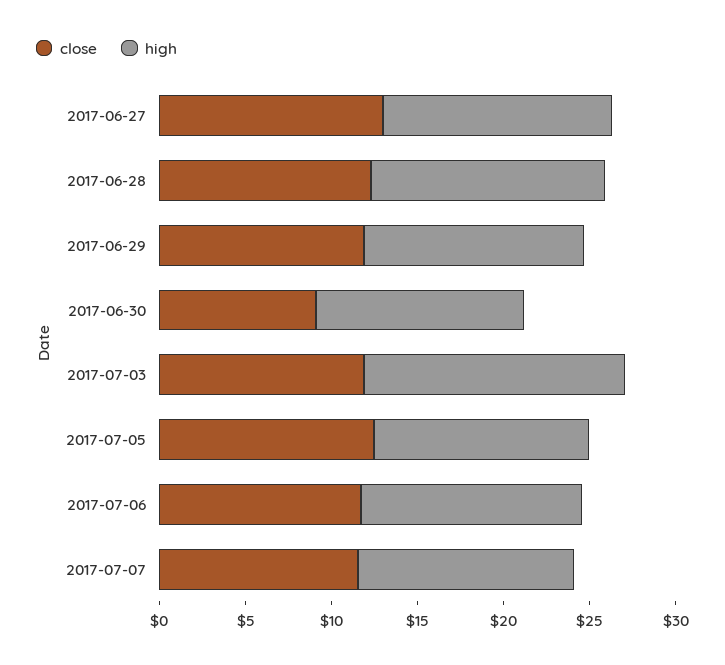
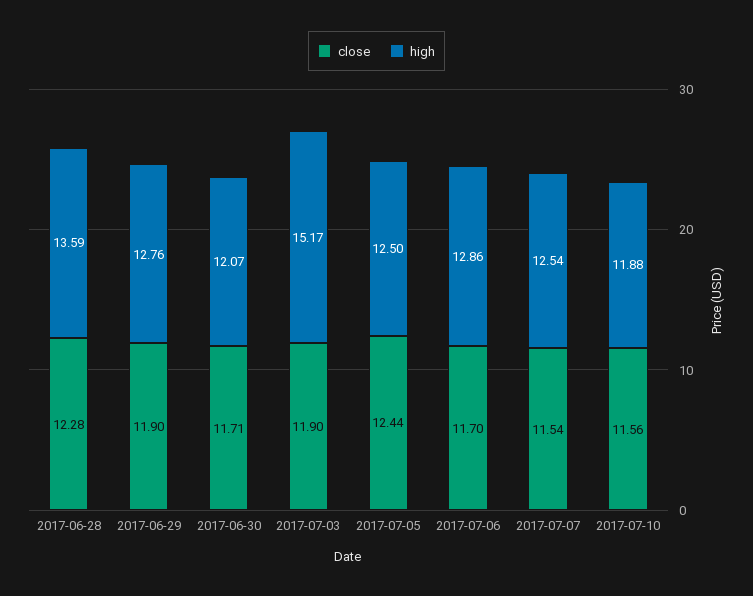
close, 2017-06-27: 13 -> none
high, 2017-06-27: 13 -> none
close, 2017-06-30: 9 -> 11.71
close, 2017-07-10: none -> 11.56
high, 2017-07-10: none -> 11.88

